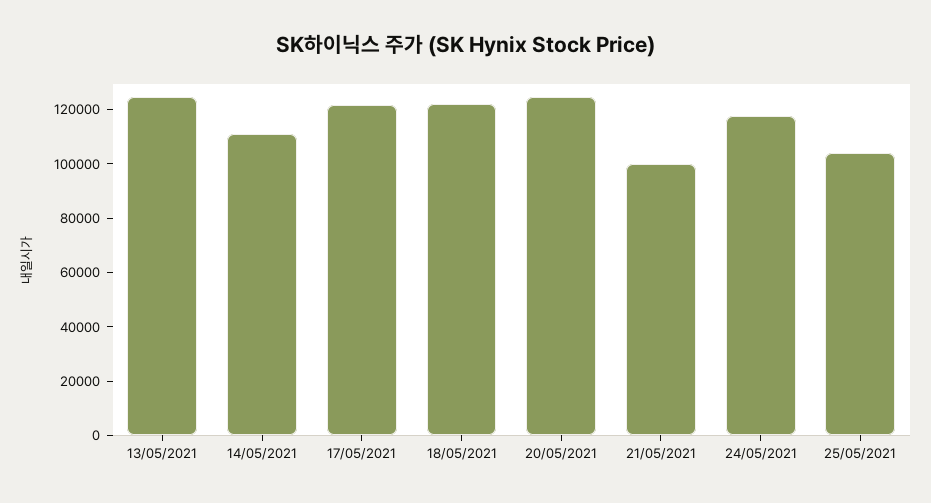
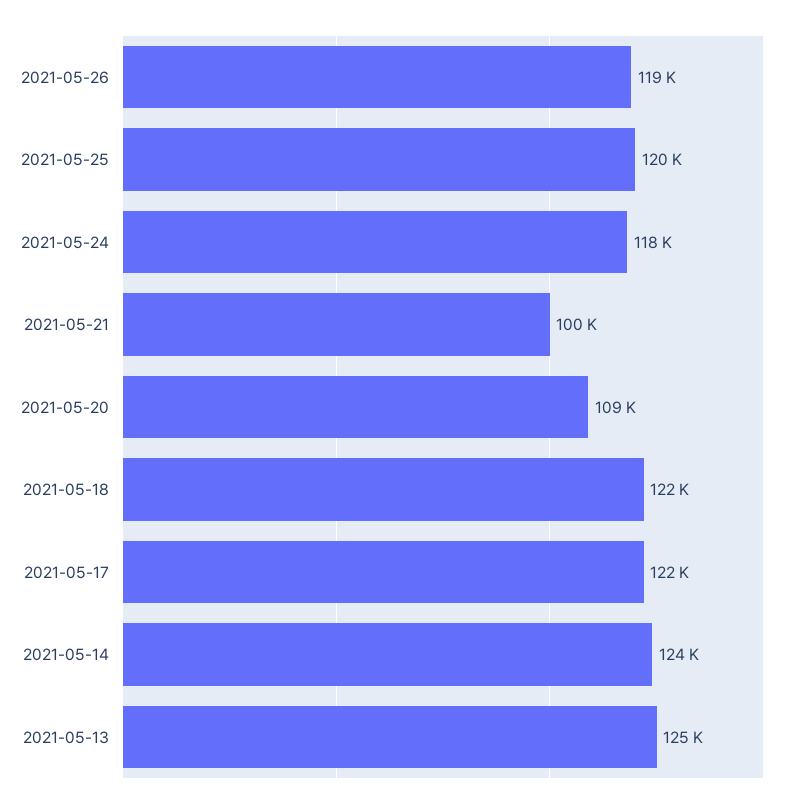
14/05/2021: 110000 -> 124000
20/05/2021: 125000 -> 109000
25/05/2021: 105000 -> 120000
2021-05-26: none -> 119000

